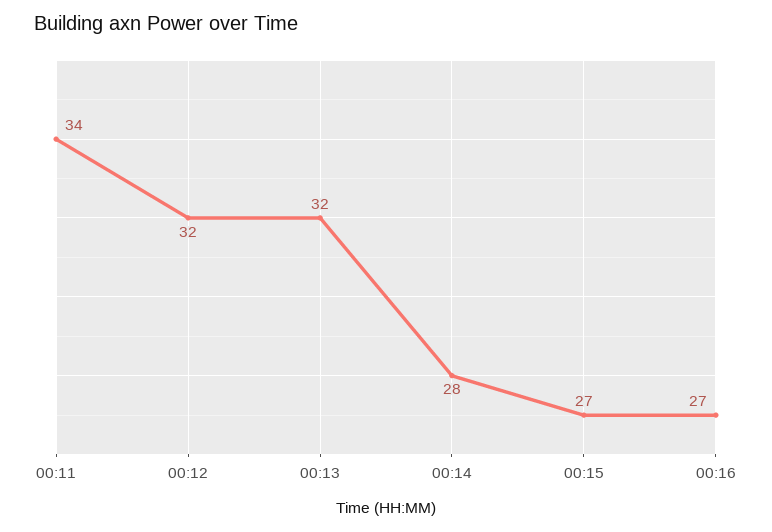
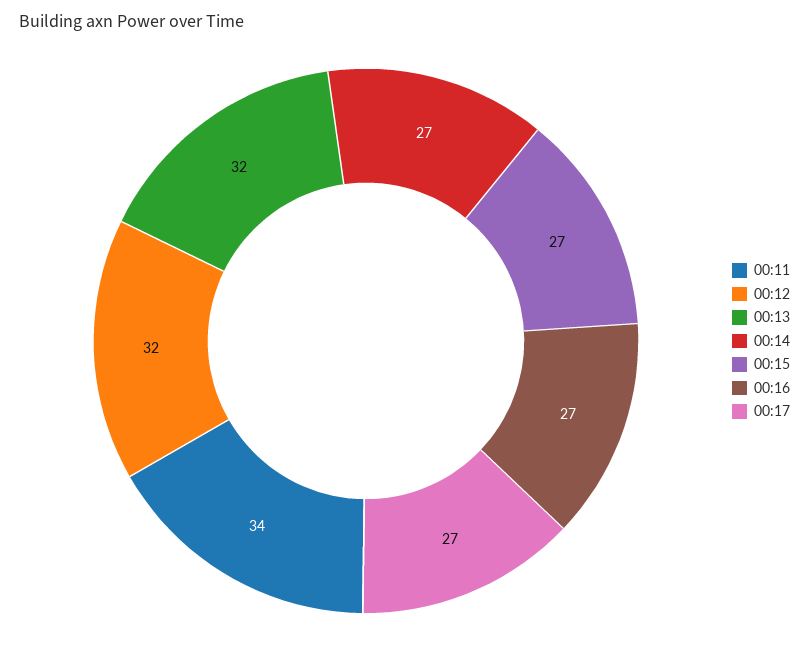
00:14: 28 -> 27
00:17: none -> 27

